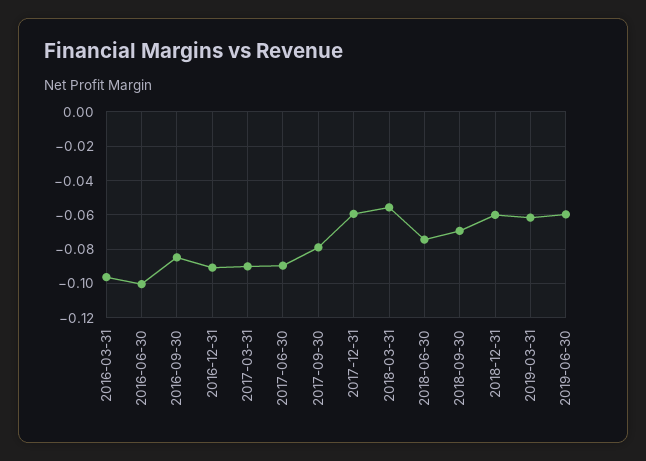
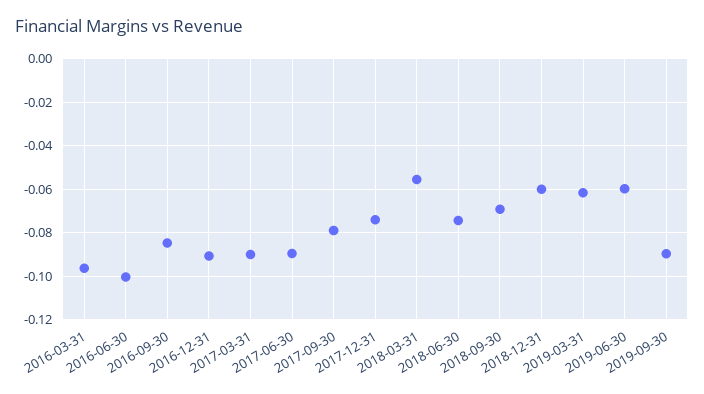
2017-12-31: -0.06 -> -0.075
2019-09-30: none -> -0.09

